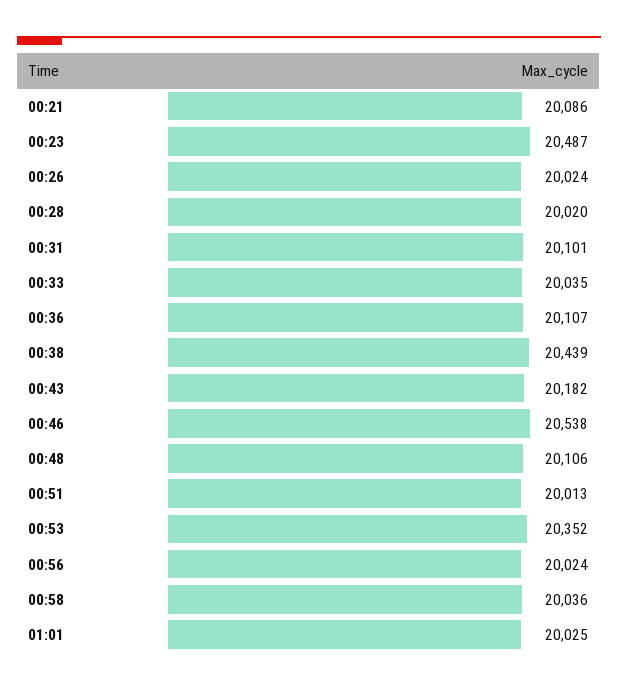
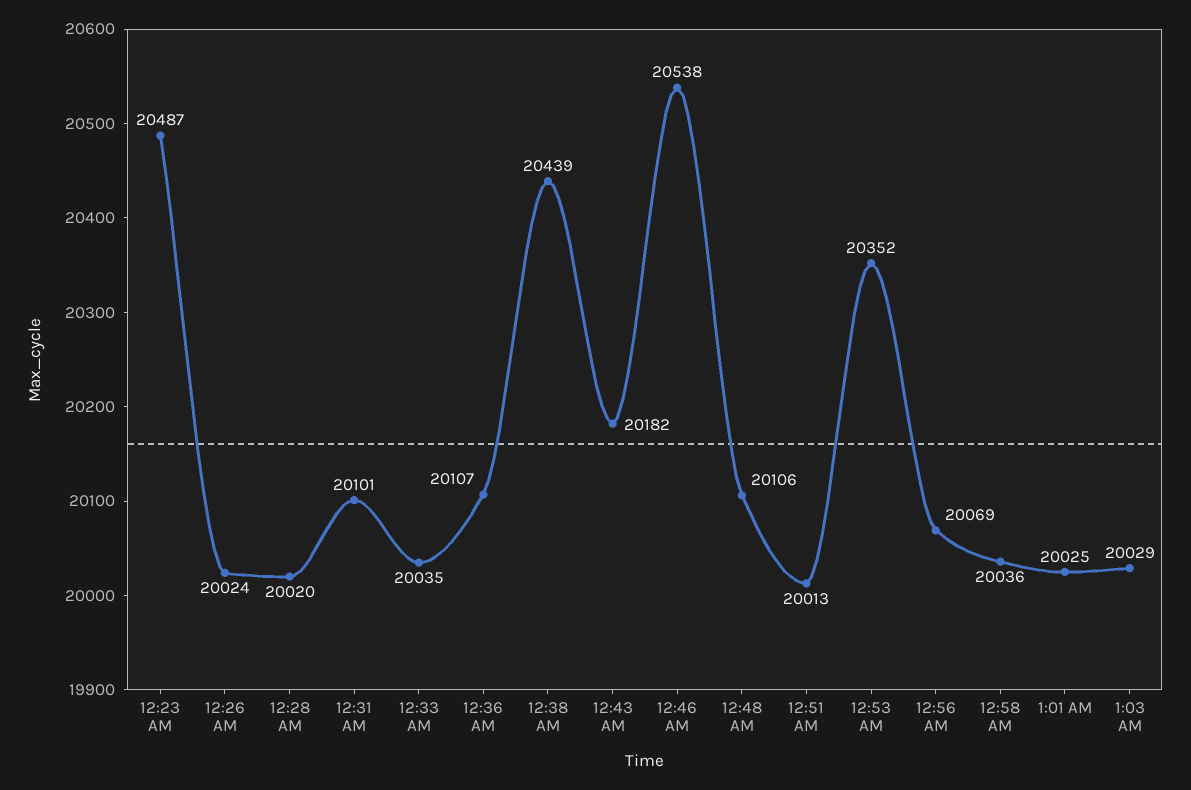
00:21: 20086 -> none
00:56: 20024 -> 20069
1:03 AM: none -> 20029

